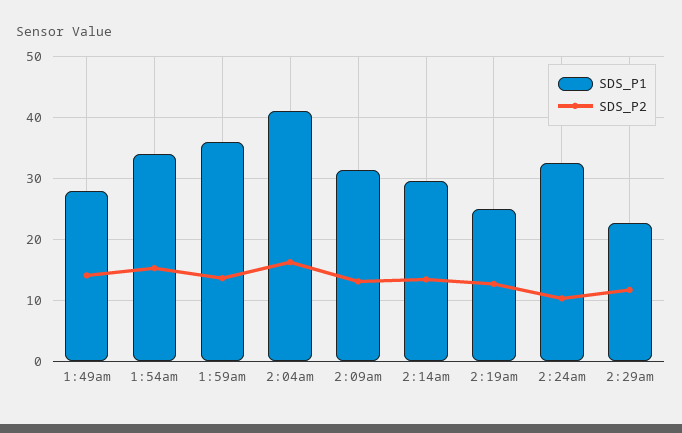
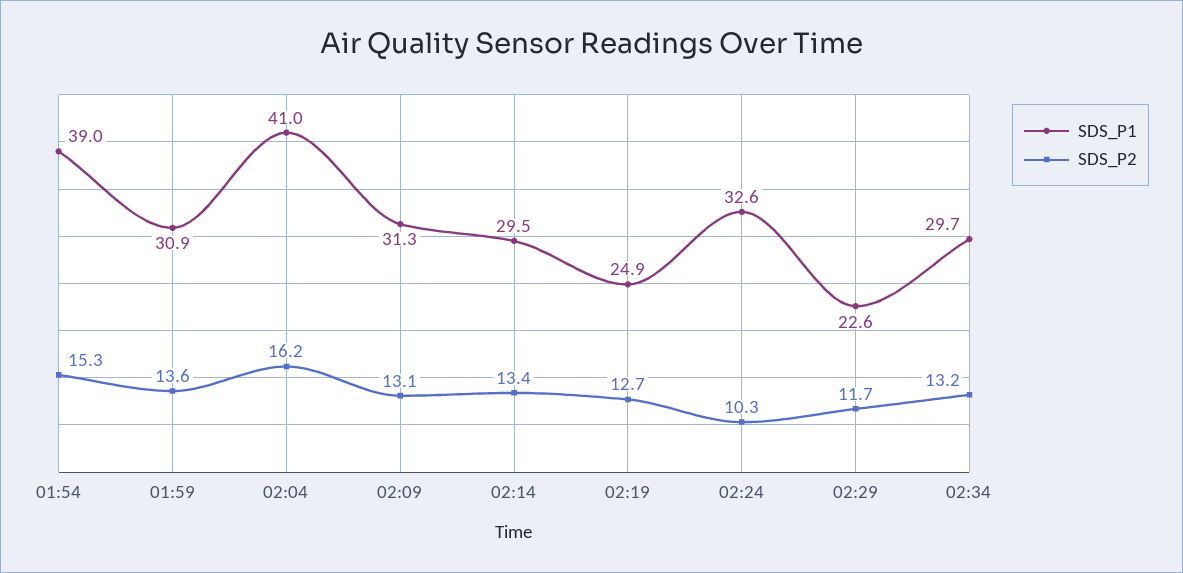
SDS_P1, 1:49am: 28 -> none
SDS_P2, 1:49am: 14 -> none
SDS_P1, 1:54am: 34 -> 39
SDS_P1, 1:59am: 36 -> 30.9
SDS_P1, 02:34: none -> 29.7
SDS_P2, 02:34: none -> 13.2

